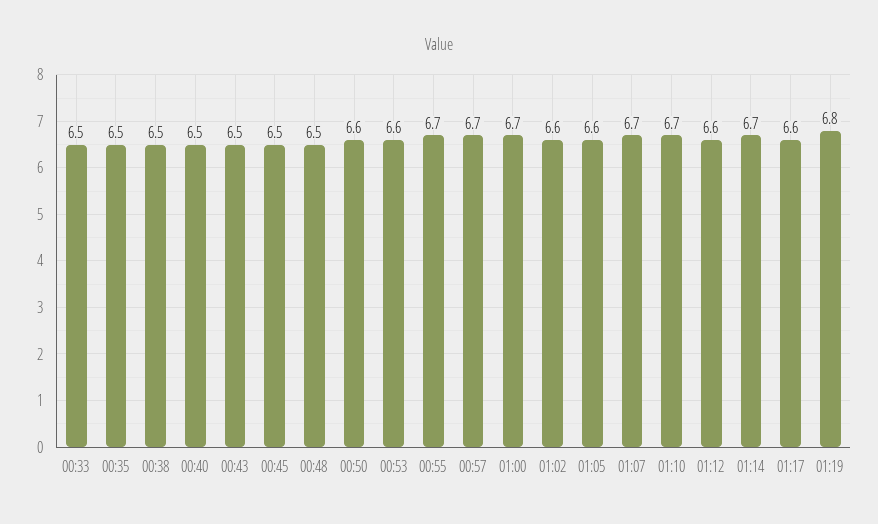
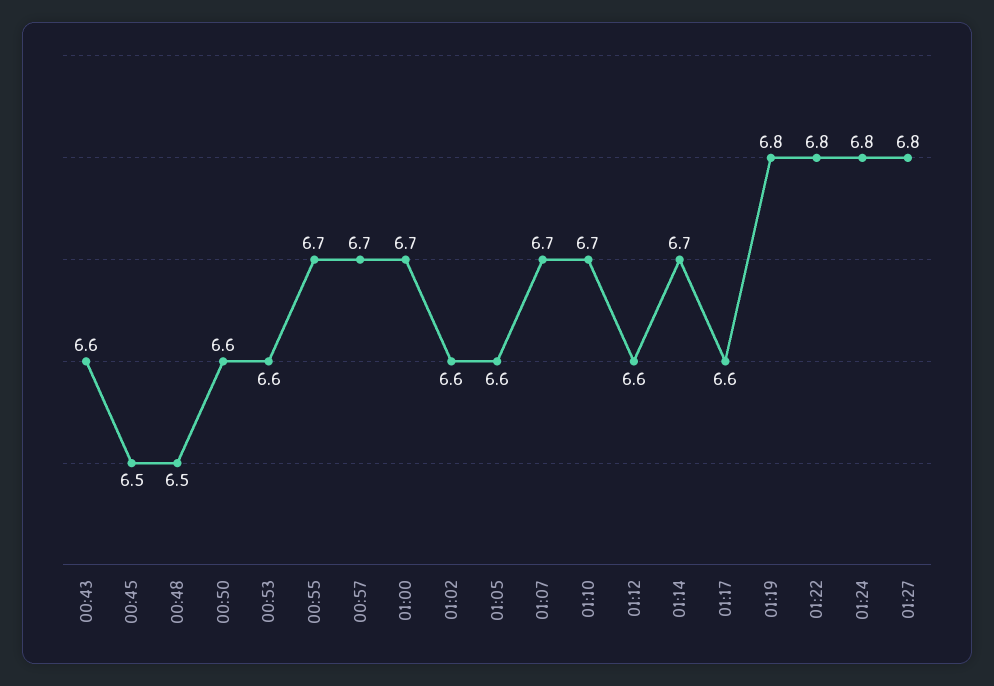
00:33: 6.5 -> none
00:35: 6.5 -> none
00:38: 6.5 -> none
00:40: 6.5 -> none
00:43: 6.5 -> 6.6
01:22: none -> 6.8
01:24: none -> 6.8
01:27: none -> 6.8

